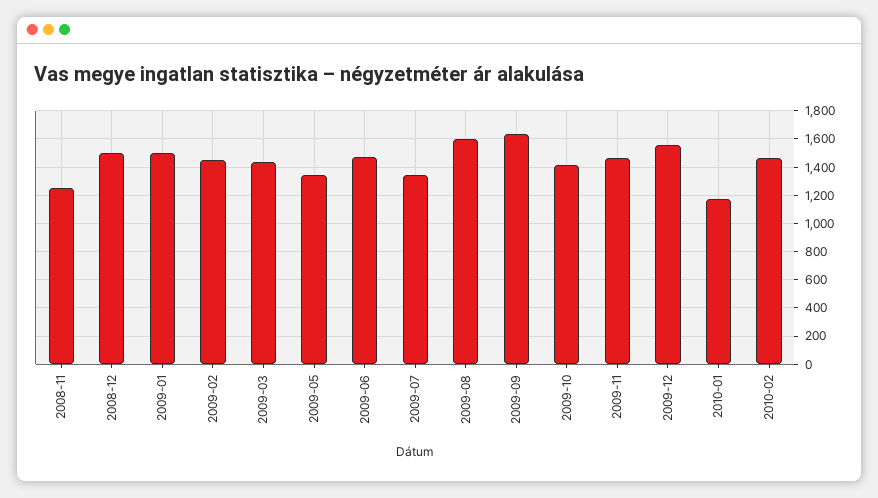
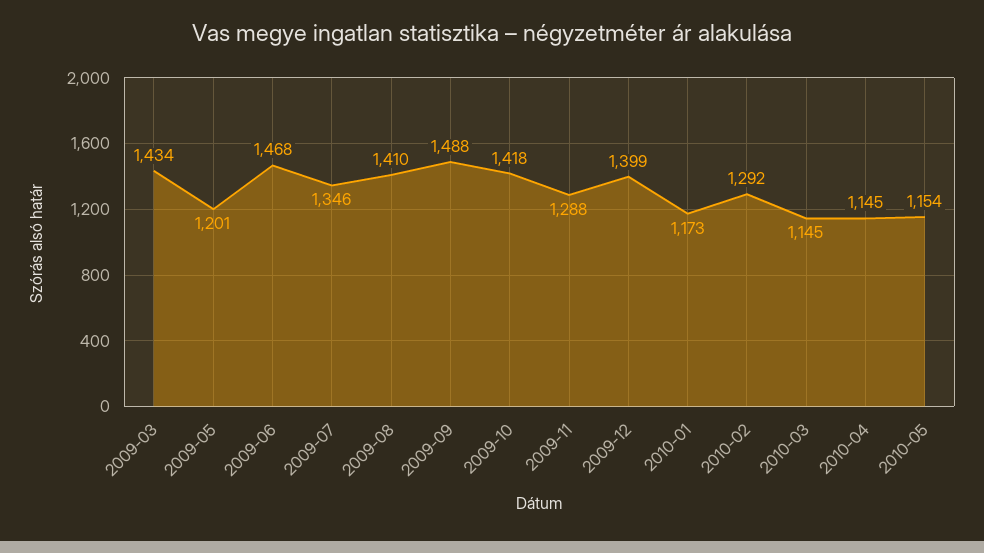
2008-11: 1250 -> none
2008-12: 1500 -> none
2009-01: 1500 -> none
2009-02: 1450 -> none
2009-05: 1350 -> 1201
2009-08: 1600 -> 1410
2009-09: 1650 -> 1488
2009-11: 1450 -> 1288
2009-12: 1550 -> 1399
2010-02: 1450 -> 1292
2010-03: none -> 1145
2010-04: none -> 1145
2010-05: none -> 1154

